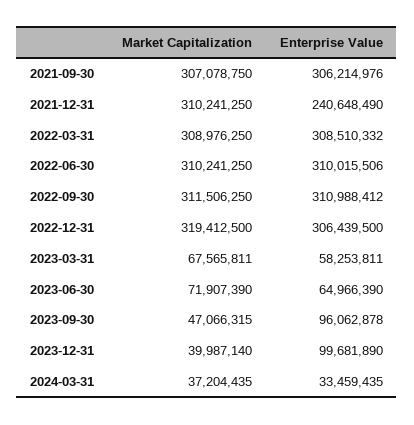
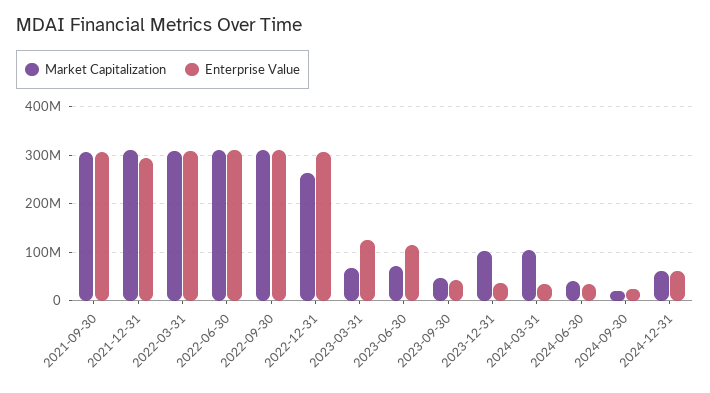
Enterprise Value, 2021-12-31: 240648490 -> 300000000
Market Capitalization, 2022-12-31: 319412500 -> 260000000
Enterprise Value, 2023-03-31: 58253811 -> 120000000
Enterprise Value, 2023-06-30: 64966390 -> 120000000
Enterprise Value, 2023-09-30: 96062878 -> 40000000
Market Capitalization, 2023-12-31: 39987140 -> 100000000
Enterprise Value, 2023-12-31: 99681890 -> 40000000
Market Capitalization, 2024-03-31: 37204435 -> 100000000
Market Capitalization, 2024-06-30: none -> 40000000
Enterprise Value, 2024-06-30: none -> 40000000
Market Capitalization, 2024-09-30: none -> 20000000
Enterprise Value, 2024-09-30: none -> 20000000
Market Capitalization, 2024-12-31: none -> 60000000
Enterprise Value, 2024-12-31: none -> 60000000

